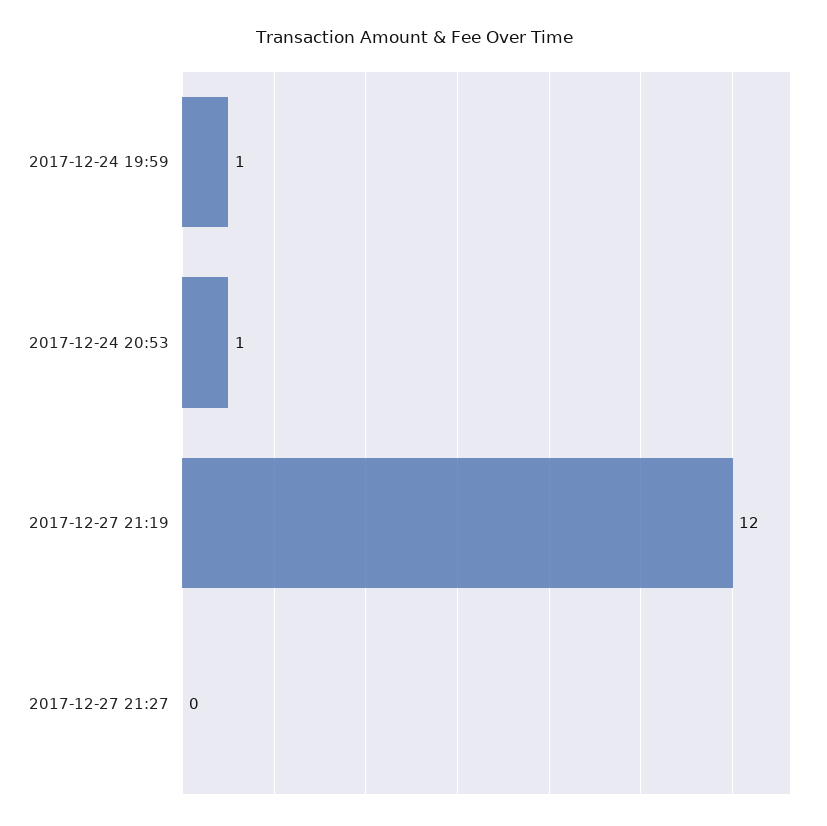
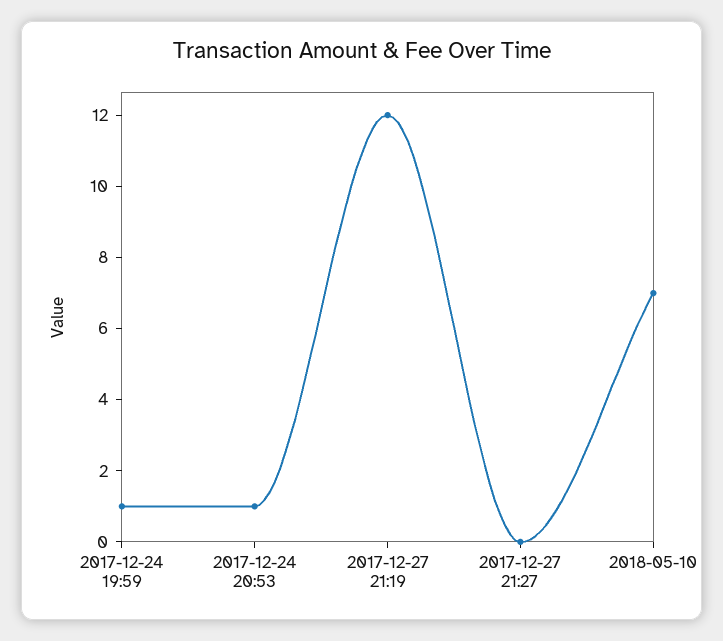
2018-05-10: none -> 7

